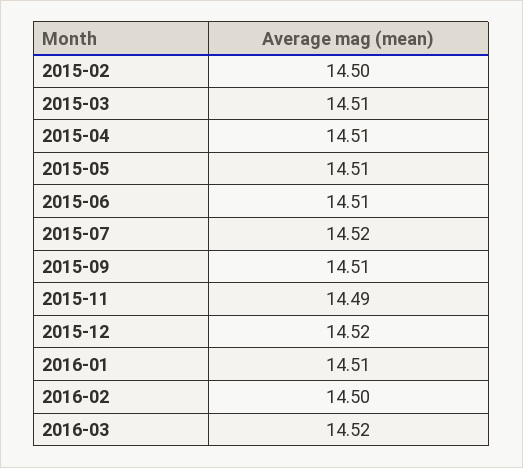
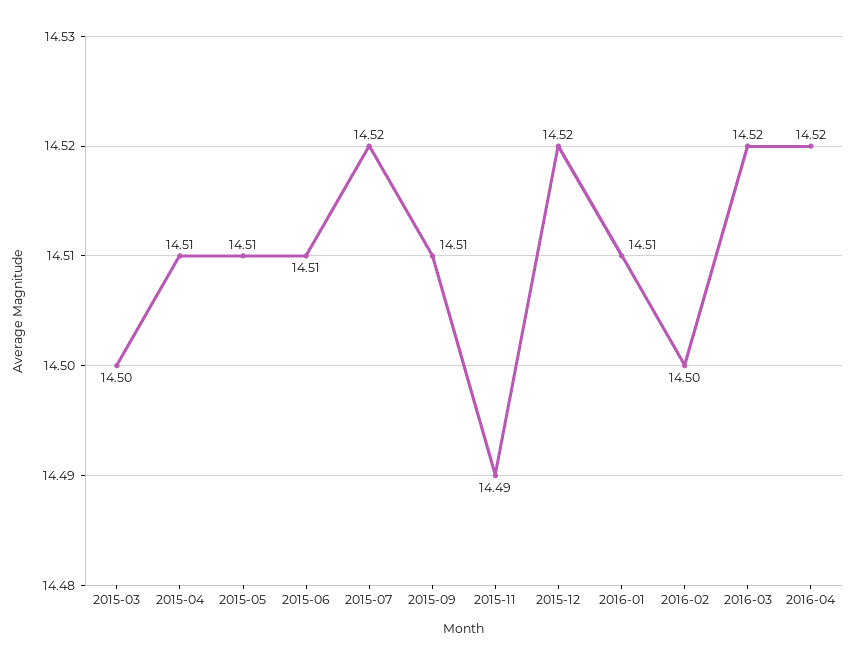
2015-02: 14.5 -> none
2015-03: 14.51 -> 14.5
2016-04: none -> 14.52

